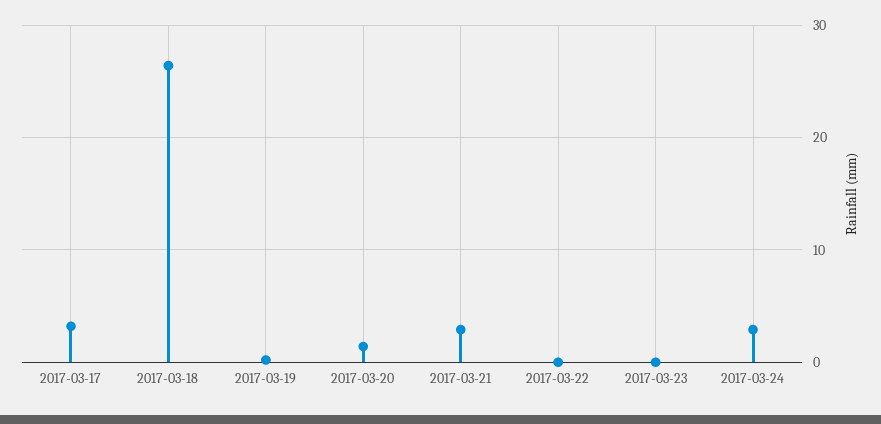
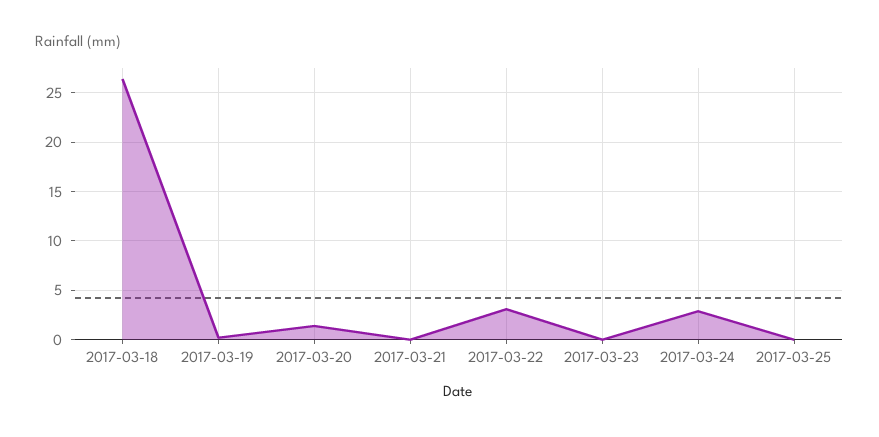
2017-03-17: 3 -> none
2017-03-21: 3 -> 0
2017-03-22: 0 -> 3
2017-03-25: none -> 0

